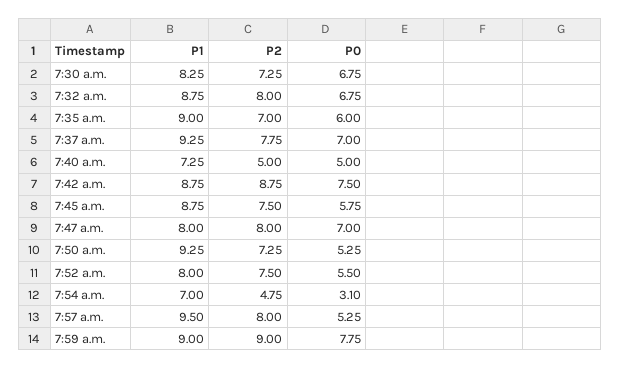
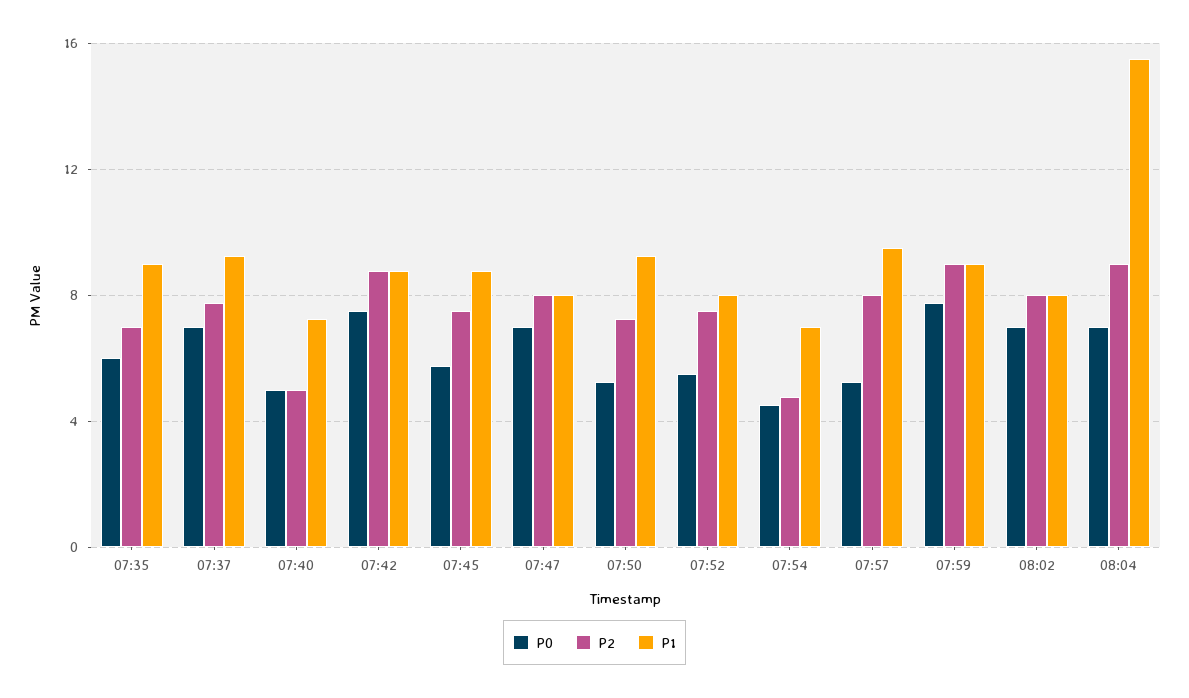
P1, 7:30 a.m.: 8.25 -> none
P2, 7:30 a.m.: 7.25 -> none
P0, 7:30 a.m.: 6.75 -> none
P1, 7:32 a.m.: 8.75 -> none
P2, 7:32 a.m.: 8 -> none
P0, 7:32 a.m.: 6.75 -> none
P0, 7:54 a.m.: 3.1 -> 4.5
P0, 08:02: none -> 7
P2, 08:02: none -> 8
P1, 08:02: none -> 8
P0, 08:04: none -> 7
P2, 08:04: none -> 9
P1, 08:04: none -> 15.5

